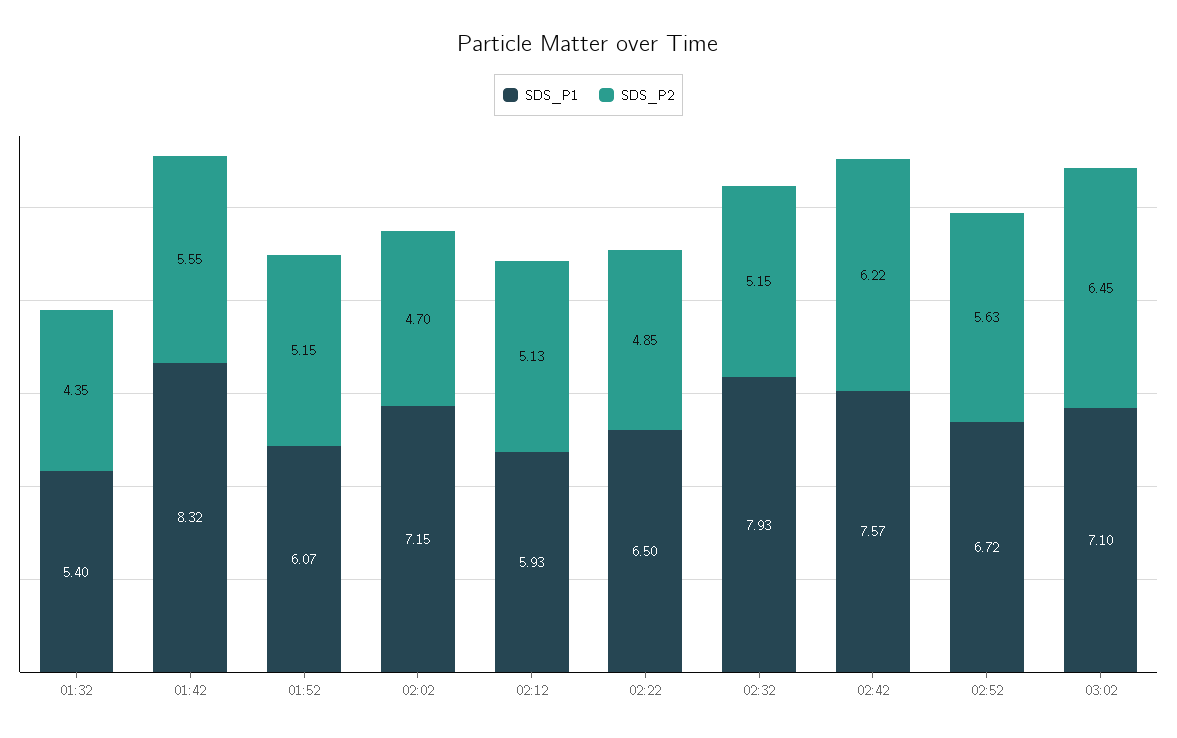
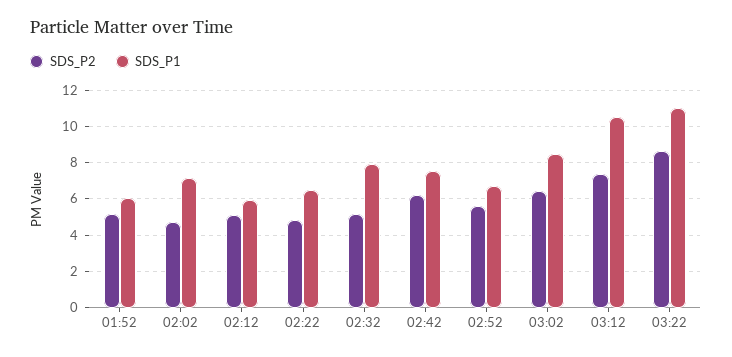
SDS_P1, 01:32: 5.4 -> none
SDS_P2, 01:32: 4.35 -> none
SDS_P1, 01:42: 8.32 -> none
SDS_P2, 01:42: 5.55 -> none
SDS_P1, 03:02: 7.1 -> 8.5
SDS_P2, 03:12: none -> 7.5
SDS_P1, 03:12: none -> 10.5
SDS_P2, 03:22: none -> 8.5
SDS_P1, 03:22: none -> 11

